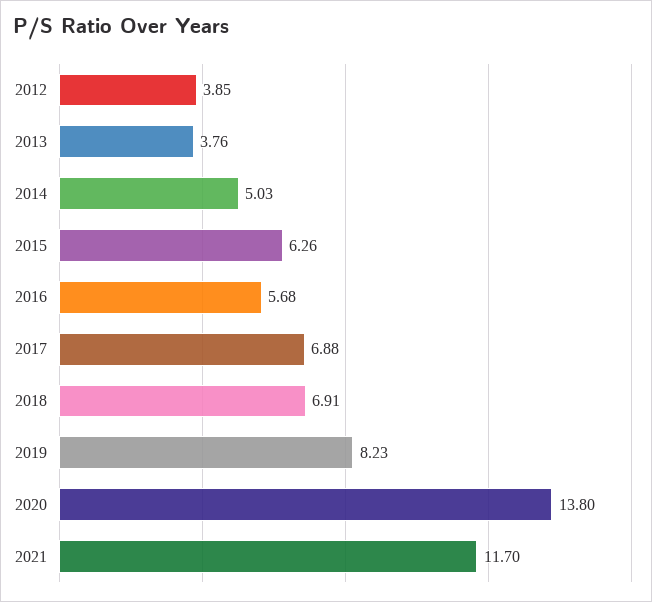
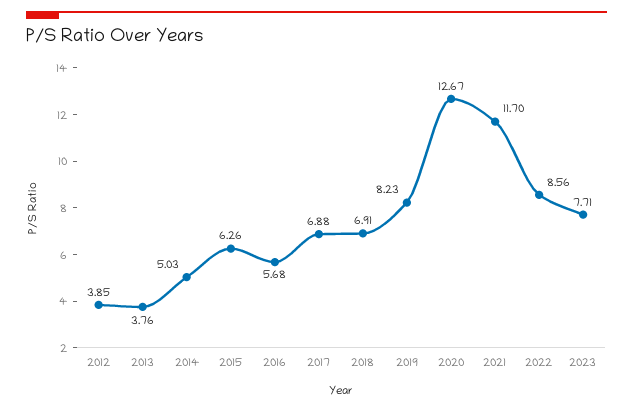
2020: 13.8 -> 12.67
2022: none -> 8.56
2023: none -> 7.71

